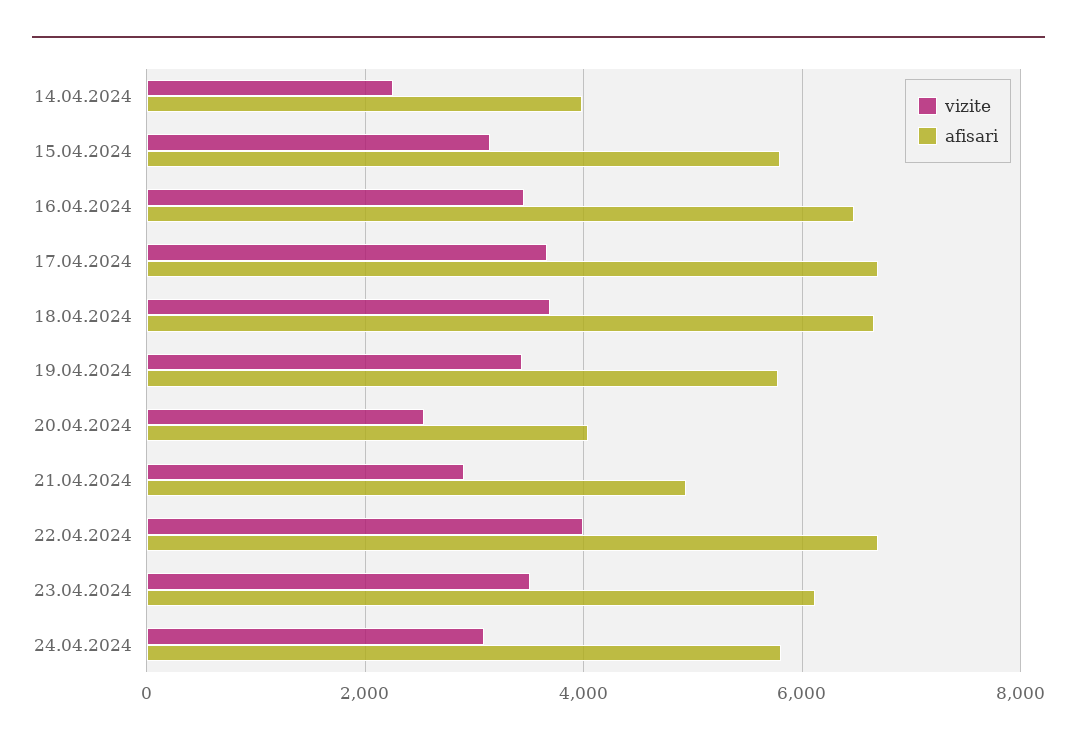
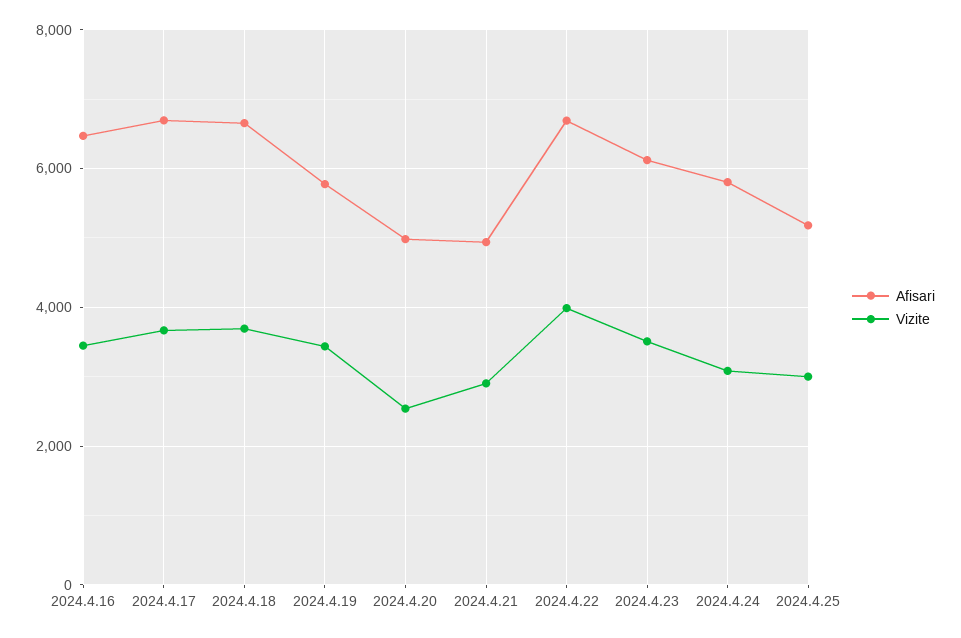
vizite, 14.04.2024: 2200 -> none
afisari, 14.04.2024: 4000 -> none
vizite, 15.04.2024: 3200 -> none
afisari, 15.04.2024: 5800 -> none
afisari, 20.04.2024: 4000 -> 5000
afisari, 2024.4.25: none -> 5200
vizite, 2024.4.25: none -> 3000

